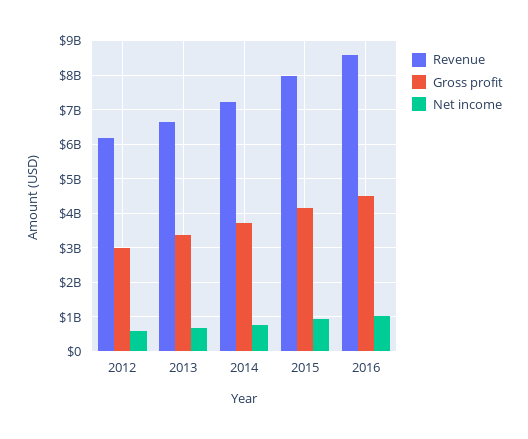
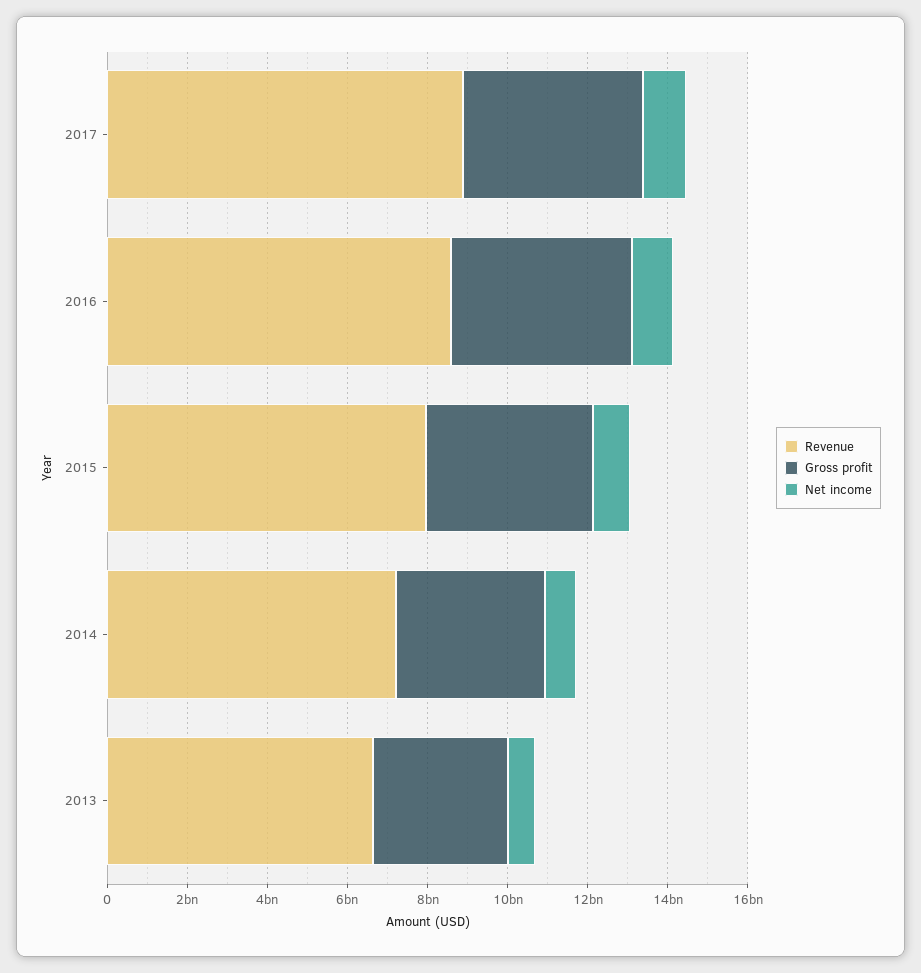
Revenue, 2012: 6200000000 -> none
Gross profit, 2012: 3000000000 -> none
Net income, 2012: 600000000 -> none
Revenue, 2017: none -> 9000000000
Gross profit, 2017: none -> 4500000000
Net income, 2017: none -> 1000000000

